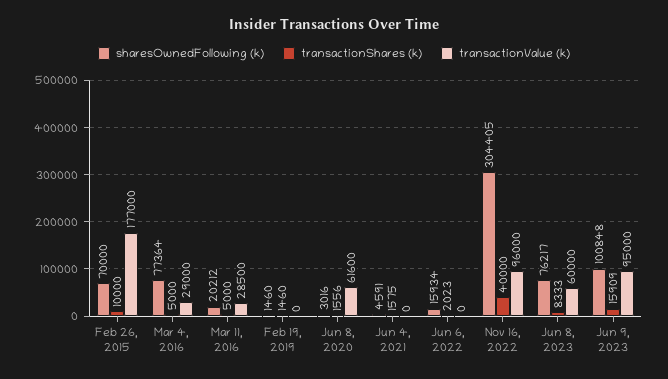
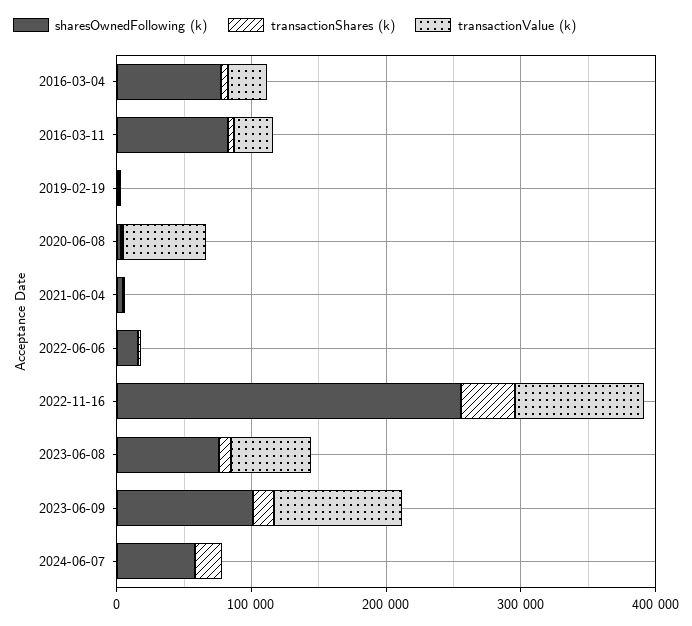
sharesOwnedFollowing (k), Feb 26, 2015: 70000 -> none
transactionShares (k), Feb 26, 2015: 10000 -> none
transactionValue (k), Feb 26, 2015: 177000 -> none
sharesOwnedFollowing (k), Mar 11, 2016: 20212 -> 80000
sharesOwnedFollowing (k), Nov 16, 2022: 304405 -> 260000
sharesOwnedFollowing (k), 2024-06-07: none -> 60000
transactionShares (k), 2024-06-07: none -> 20000
transactionValue (k), 2024-06-07: none -> 0

